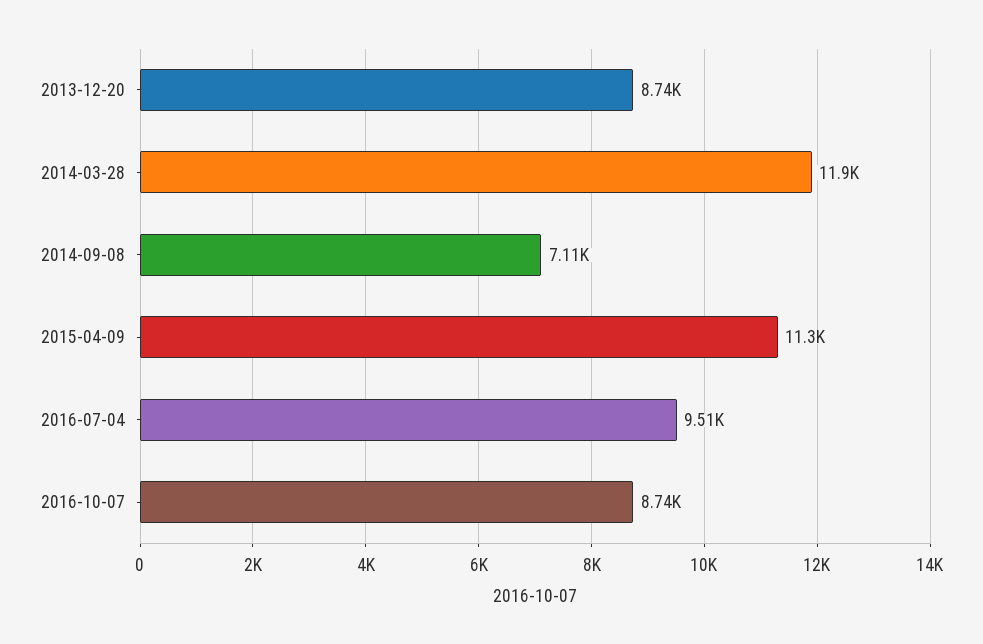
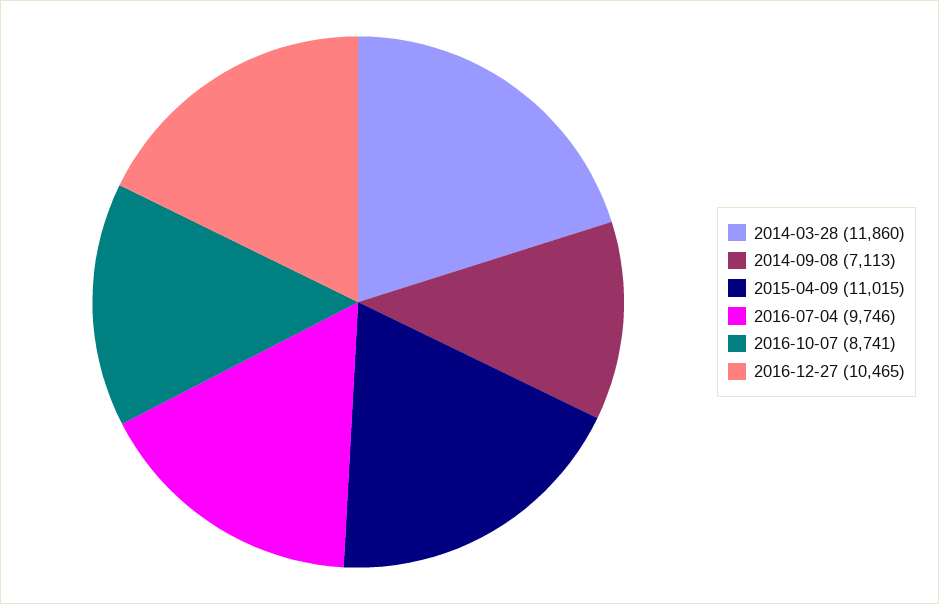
2013-12-20: 8740 -> none
2015-04-09: 11300 -> 11015
2016-07-04: 9510 -> 9746
2016-12-27: none -> 10465

